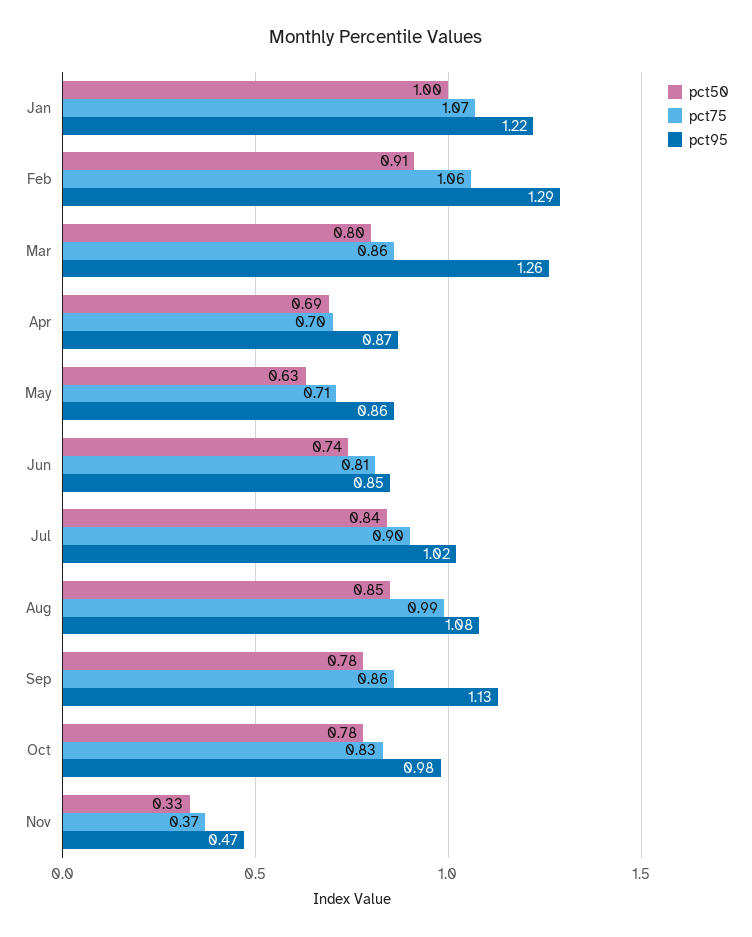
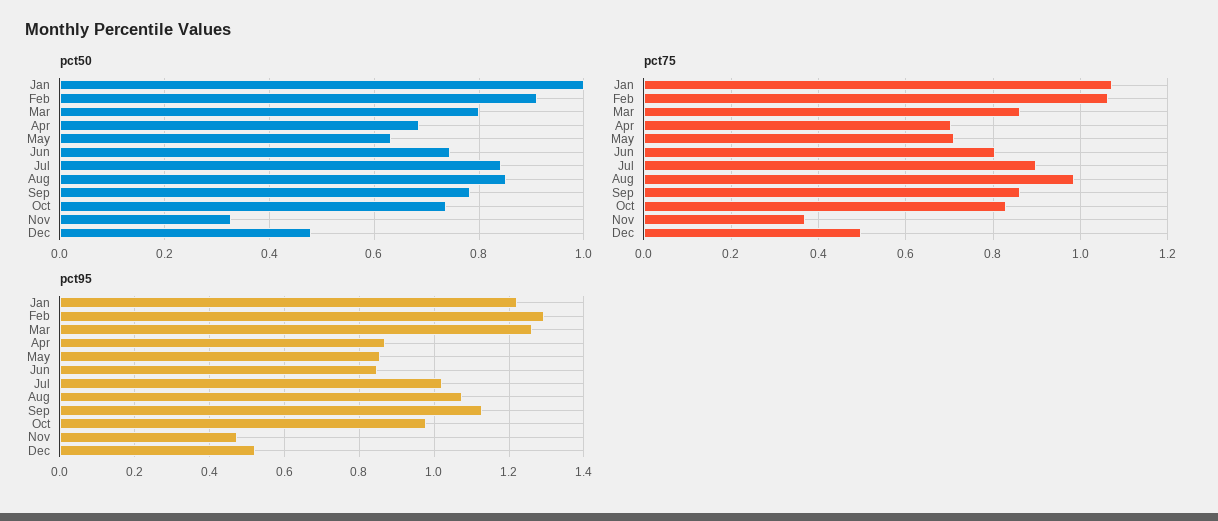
pct50, Oct: 0.78 -> 0.74
pct50, Dec: none -> 0.48
pct75, Dec: none -> 0.5
pct95, Dec: none -> 0.52

